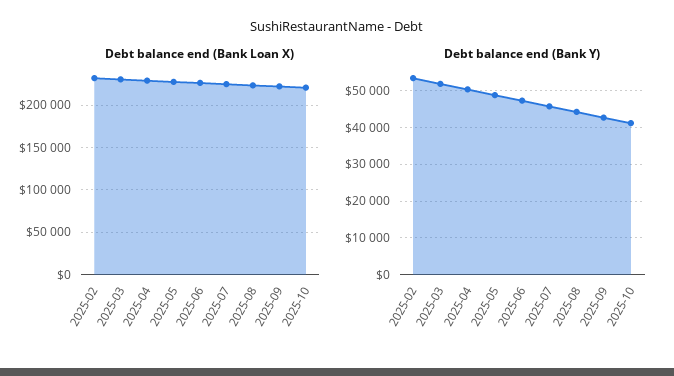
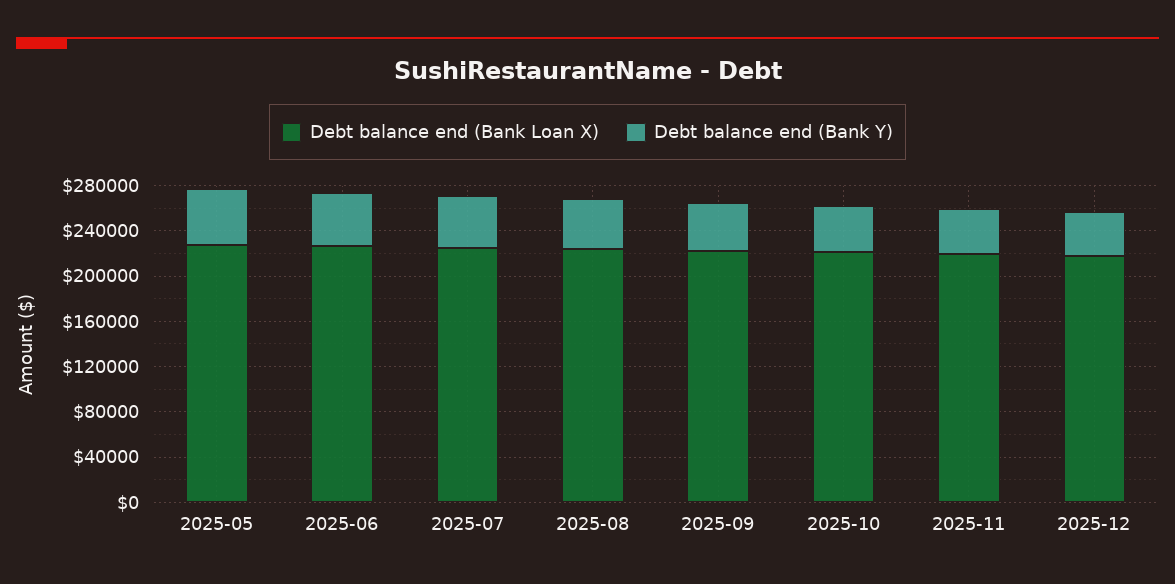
Debt balance end (Bank Loan X), 2025-02: 230000 -> none
Debt balance end (Bank Loan X), 2025-03: 230000 -> none
Debt balance end (Bank Loan X), 2025-04: 230000 -> none
Debt balance end (Bank Y), 2025-02: 54000 -> none
Debt balance end (Bank Y), 2025-03: 52000 -> none
Debt balance end (Bank Y), 2025-04: 50000 -> none
Debt balance end (Bank Loan X), 2025-11: none -> 220000
Debt balance end (Bank Y), 2025-11: none -> 40000
Debt balance end (Bank Loan X), 2025-12: none -> 220000
Debt balance end (Bank Y), 2025-12: none -> 40000

